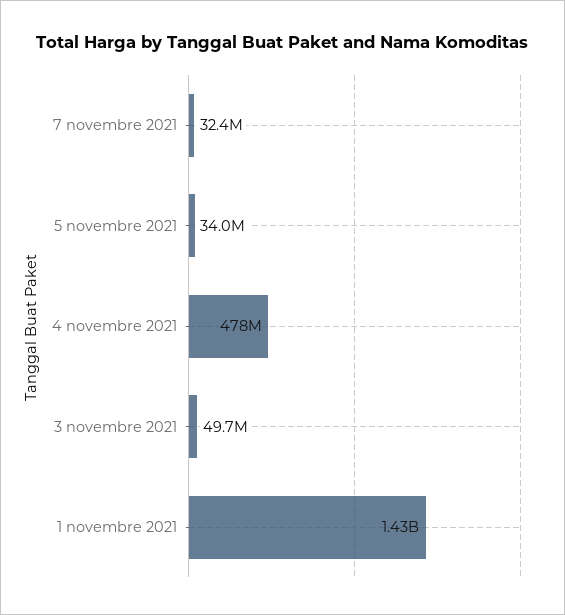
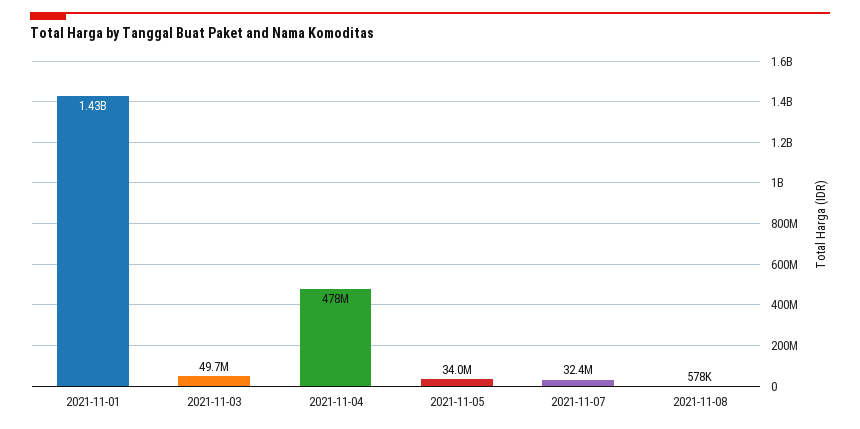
2021-11-08: none -> 578000

